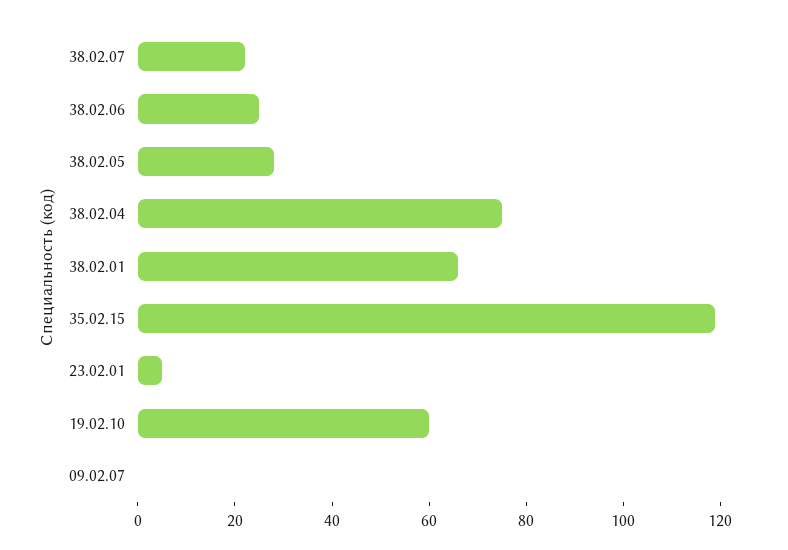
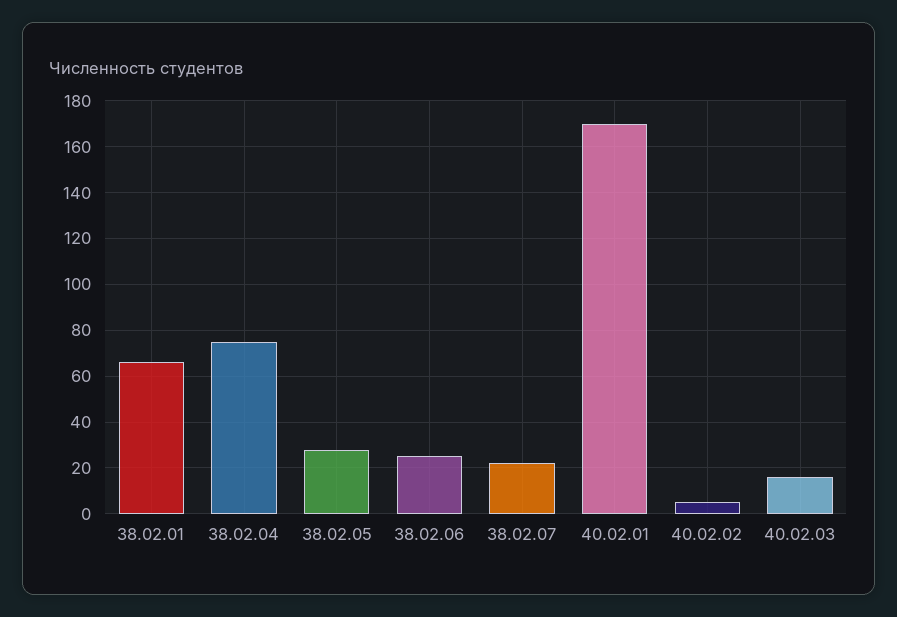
35.02.15: 120 -> none
23.02.01: 5 -> none
19.02.10: 60 -> none
09.02.07: 0 -> none
40.02.01: none -> 170
40.02.02: none -> 5
40.02.03: none -> 15

